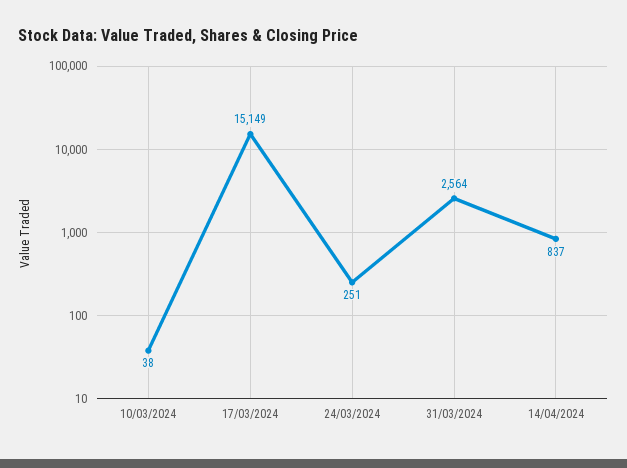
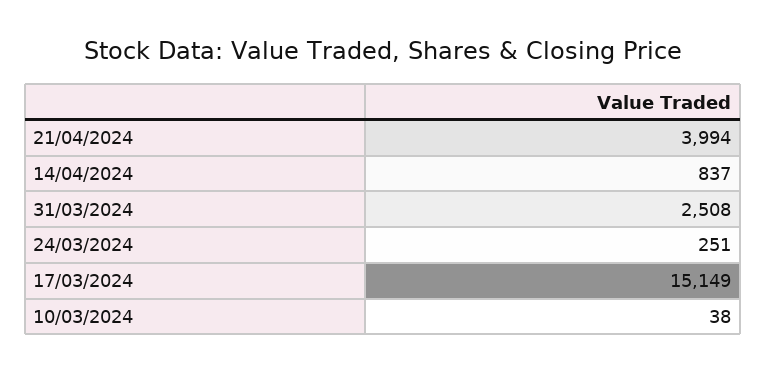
31/03/2024: 2564 -> 2508
21/04/2024: none -> 3994

